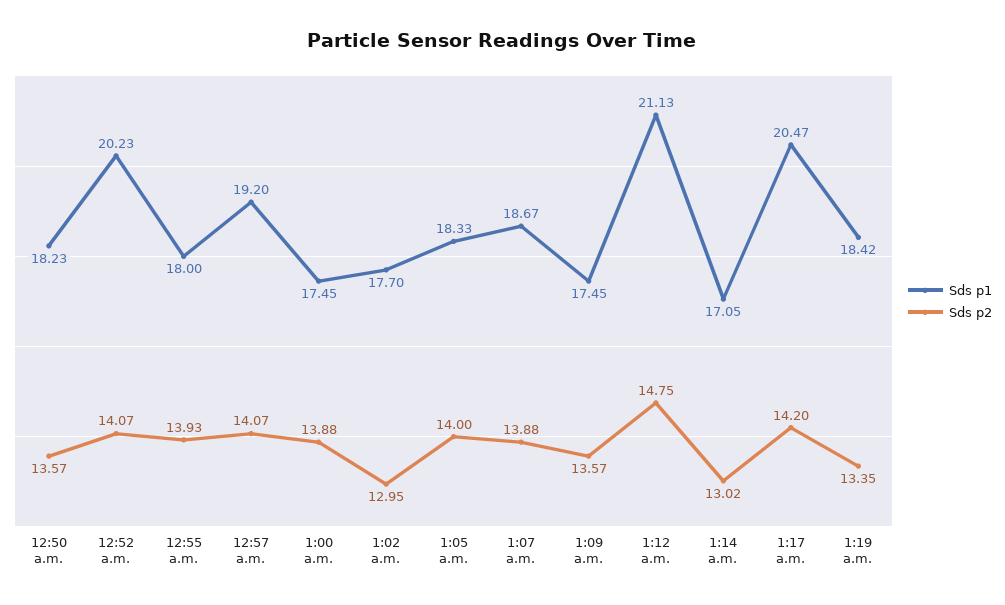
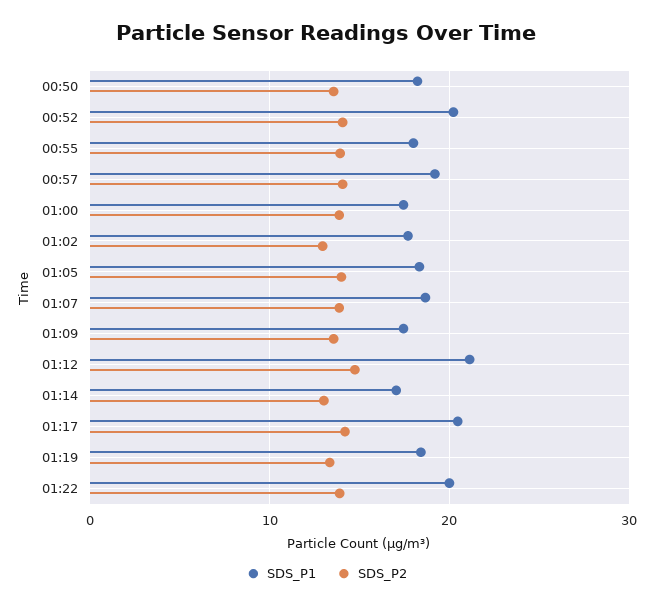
Sds p1, 01:22: none -> 20
Sds p2, 01:22: none -> 14

